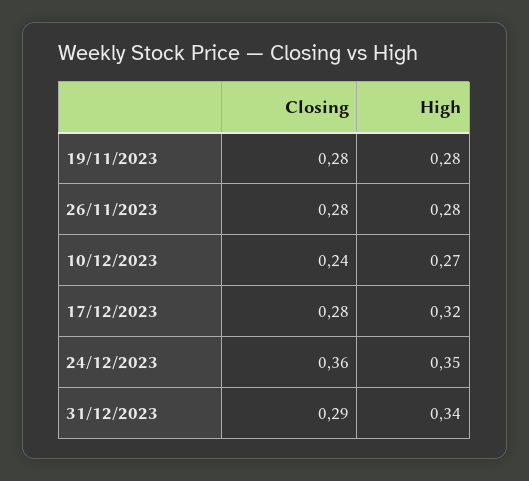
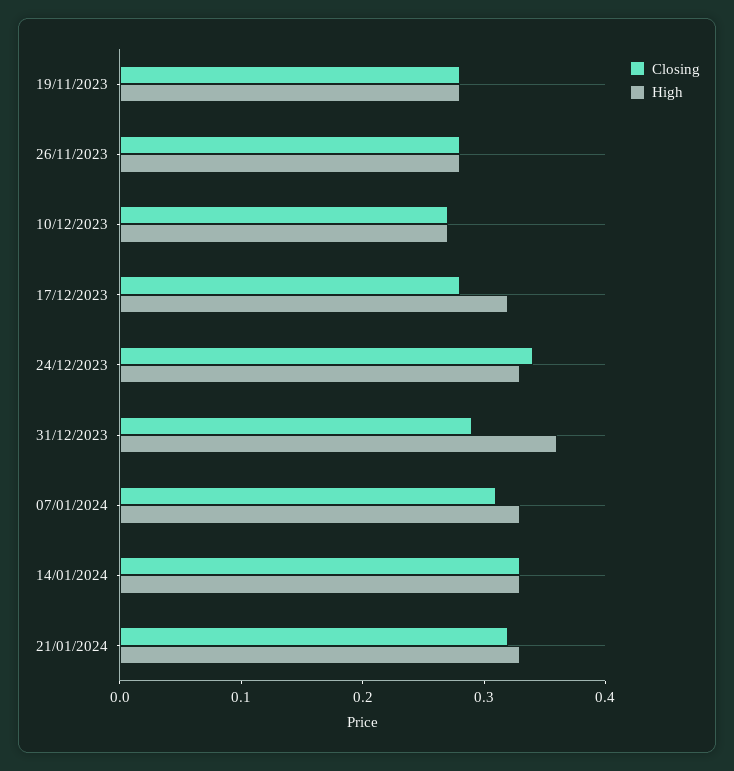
Closing, 10/12/2023: 0.24 -> 0.27
Closing, 24/12/2023: 0.36 -> 0.34
High, 24/12/2023: 0.35 -> 0.33
High, 31/12/2023: 0.34 -> 0.36
Closing, 07/01/2024: none -> 0.31
High, 07/01/2024: none -> 0.33
Closing, 14/01/2024: none -> 0.33
High, 14/01/2024: none -> 0.33
Closing, 21/01/2024: none -> 0.32
High, 21/01/2024: none -> 0.33

